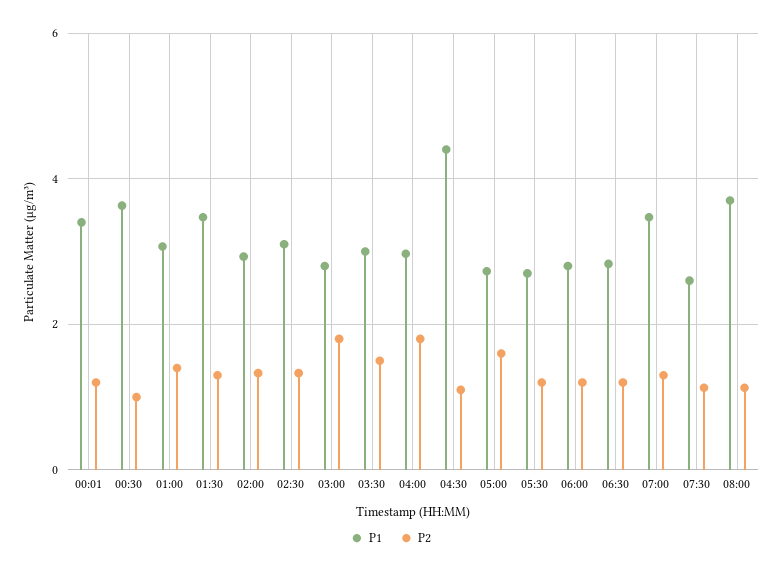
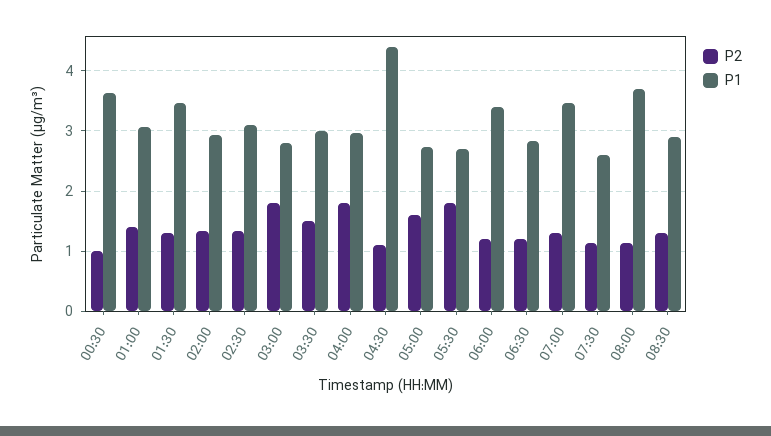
P1, 00:01: 3.4 -> none
P2, 00:01: 1.2 -> none
P2, 05:30: 1.2 -> 1.8
P1, 06:00: 2.8 -> 3.4
P2, 08:30: none -> 1.3
P1, 08:30: none -> 2.9

